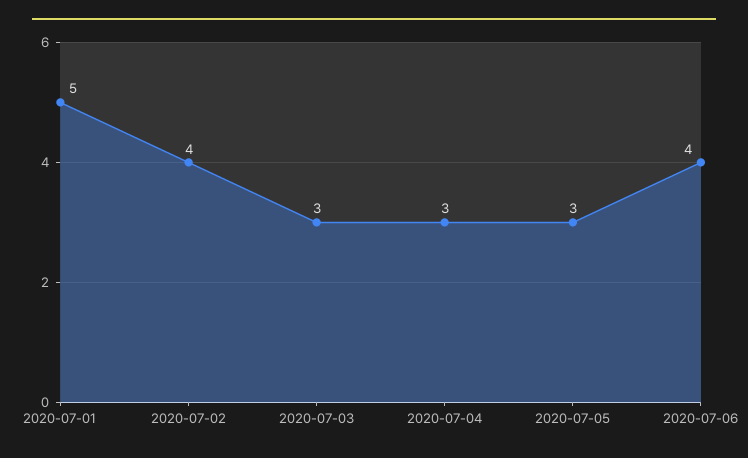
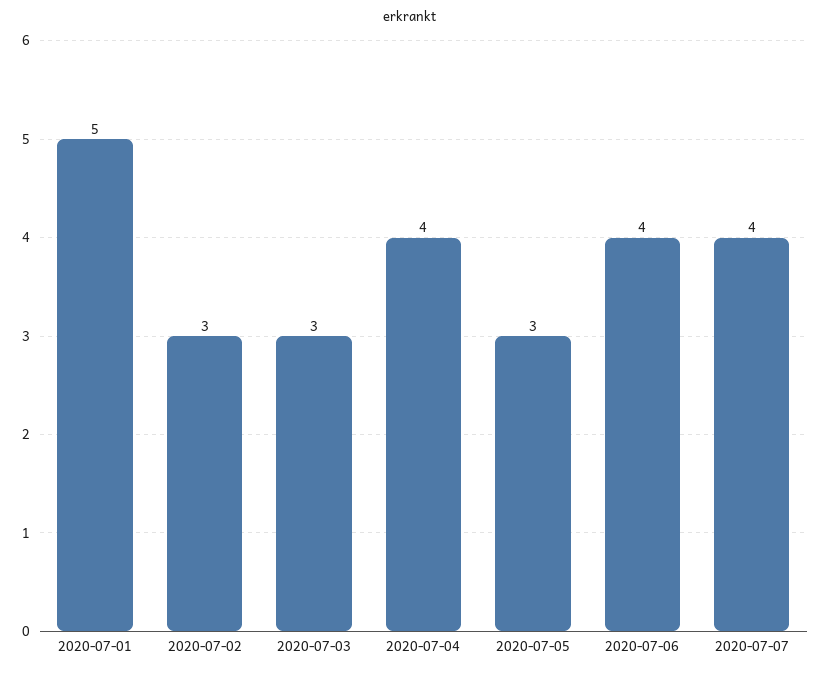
2020-07-02: 4 -> 3
2020-07-04: 3 -> 4
2020-07-07: none -> 4

